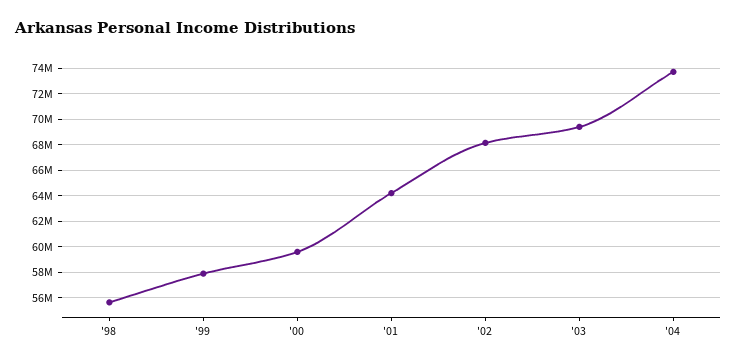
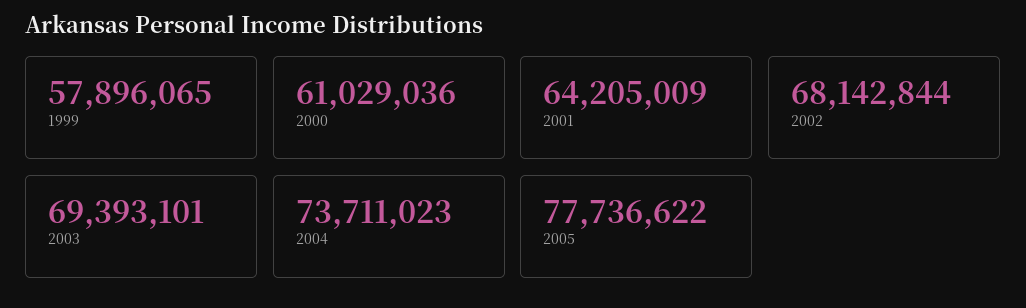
'98: 55500000 -> none
'00: 59500000 -> 61029036
2005: none -> 77736622

